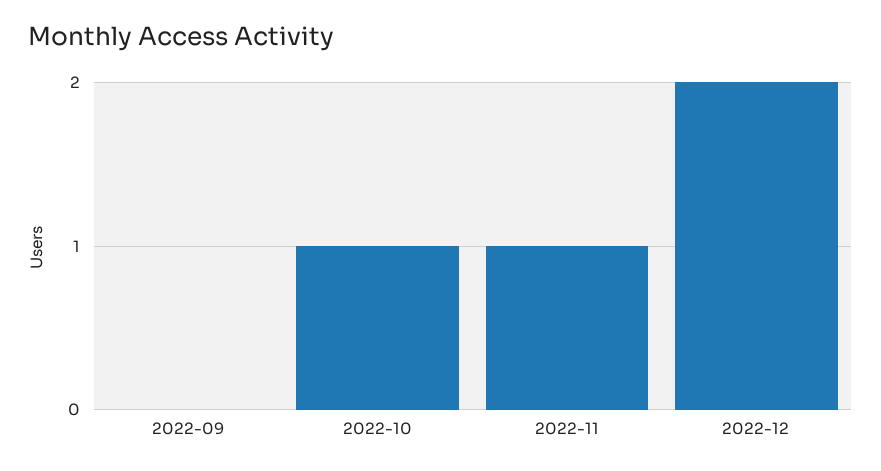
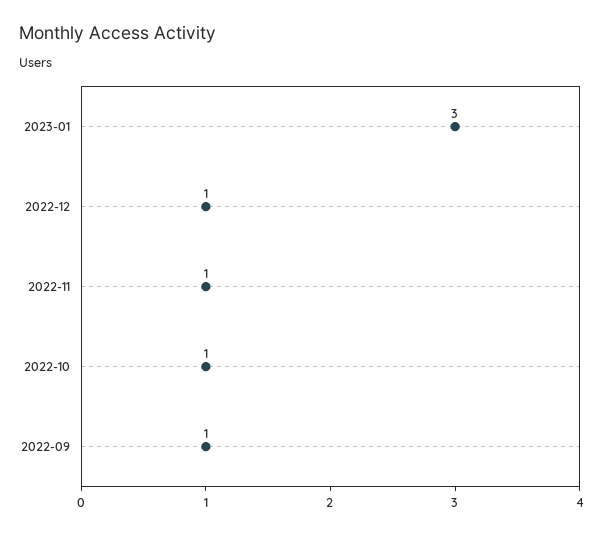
2022-09: 0 -> 1
2022-12: 2 -> 1
2023-01: none -> 3

